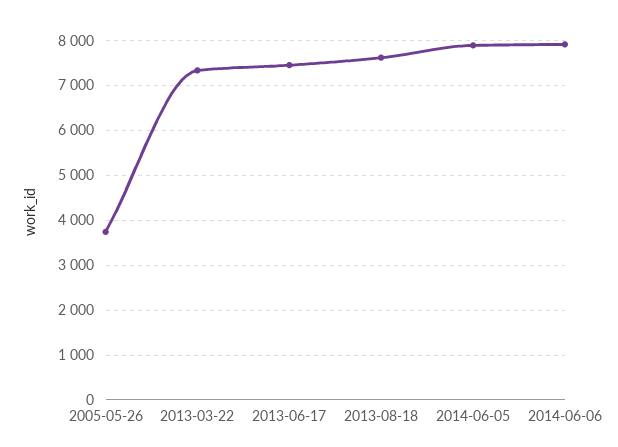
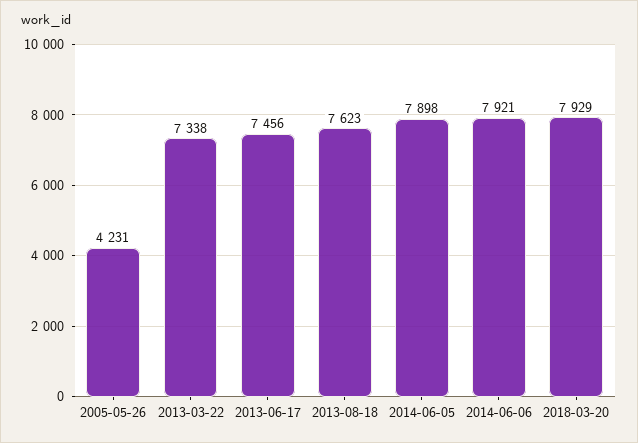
2005-05-26: 3800 -> 4231
2018-03-20: none -> 7929

